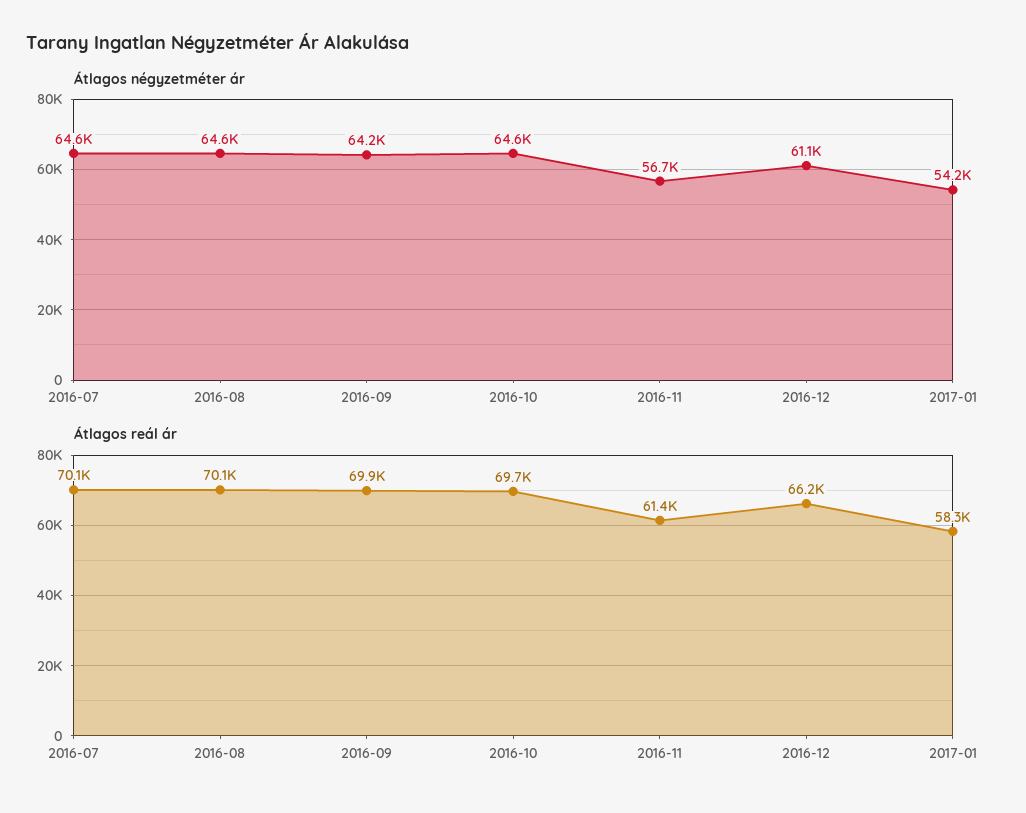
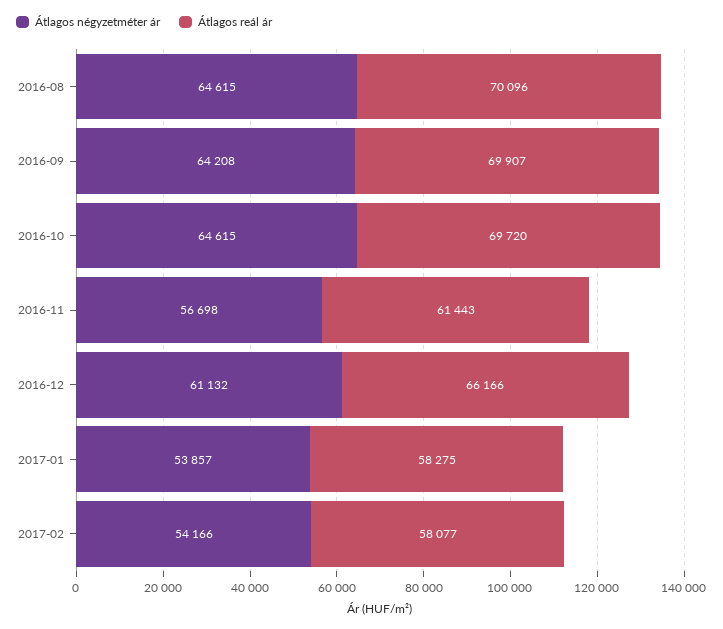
Átlagos négyzetméter ár, 2016-07: 64600 -> none
Átlagos négyzetméter ár, 2017-01: 54200 -> 53857
Átlagos reál ár, 2016-07: 70100 -> none
Átlagos négyzetméter ár, 2017-02: none -> 54166
Átlagos reál ár, 2017-02: none -> 58077

